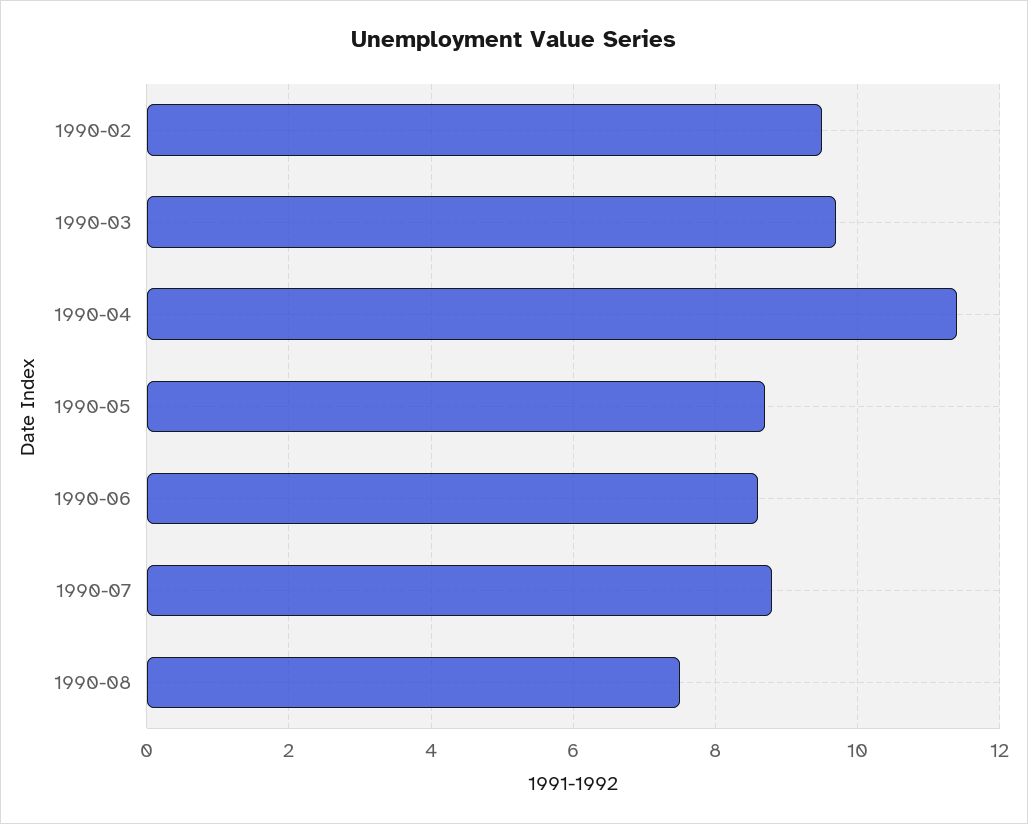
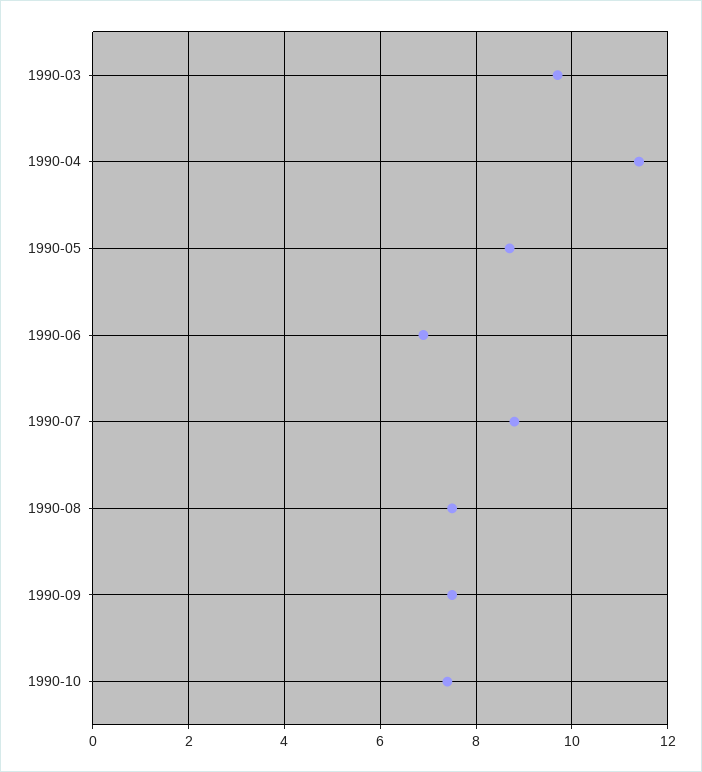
1990-02: 9.5 -> none
1990-06: 8.5 -> 7
1990-09: none -> 7.5
1990-10: none -> 7.5

